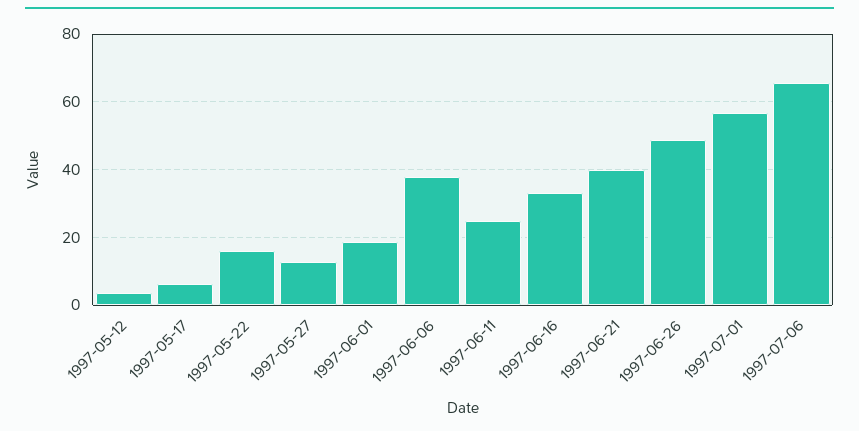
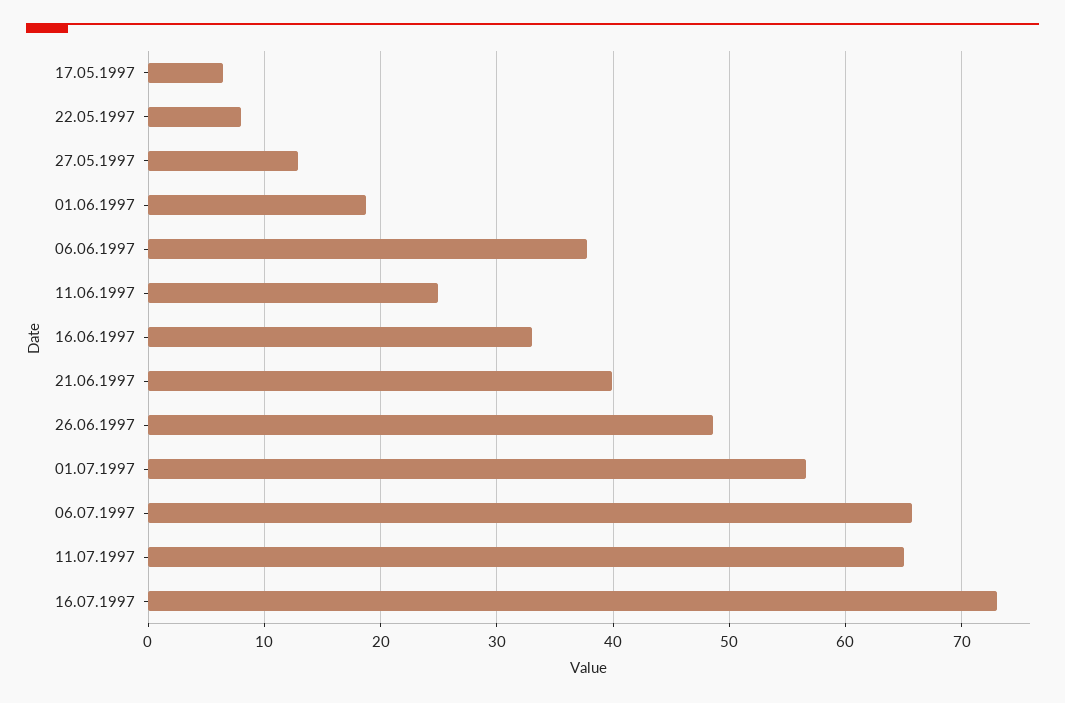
1997-05-12: 4 -> none
1997-05-22: 16 -> 8
11.07.1997: none -> 65
16.07.1997: none -> 73

